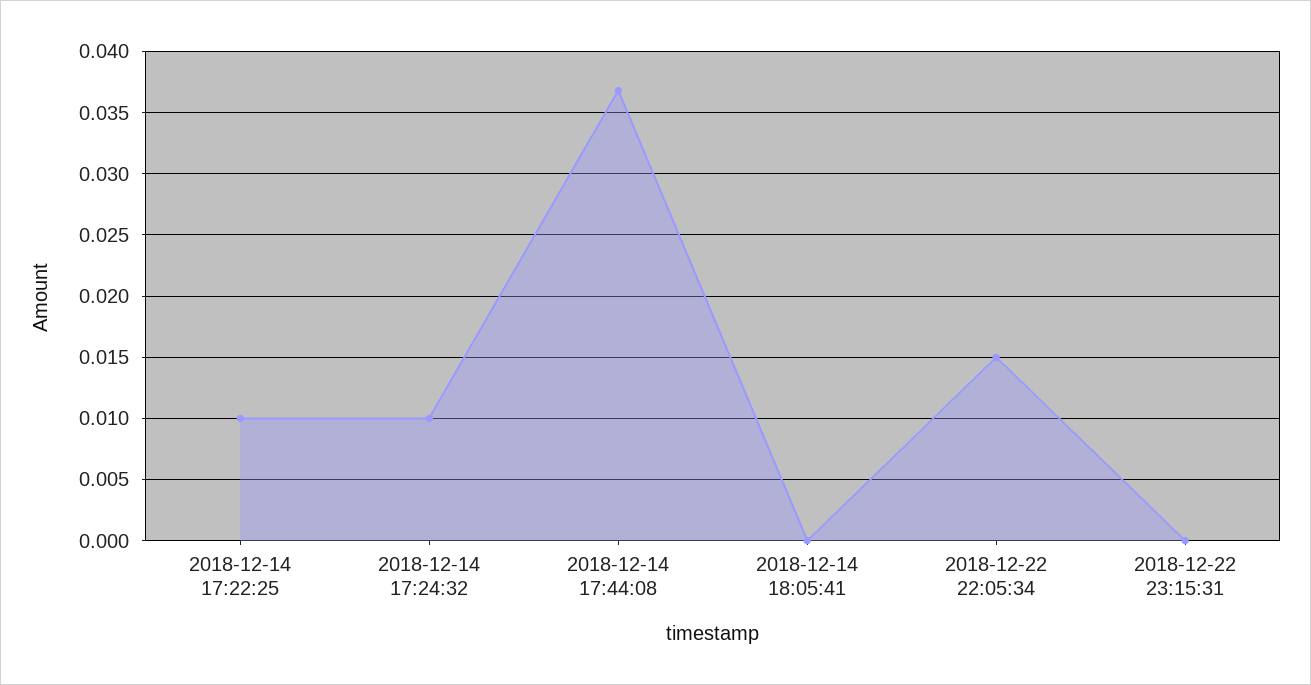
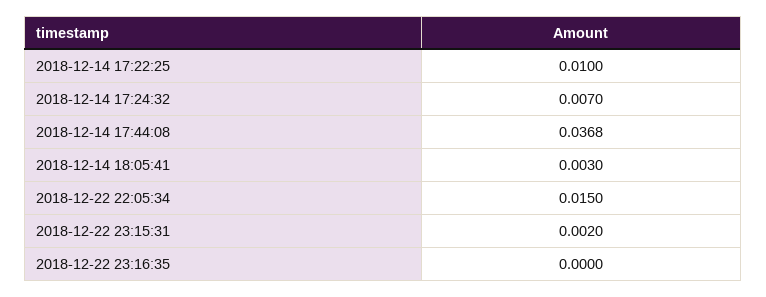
2018-12-14 17:24:32: 0.01 -> 0.007
2018-12-14 18:05:41: 0 -> 0.003
2018-12-22 23:15:31: 0 -> 0.002
2018-12-22 23:16:35: none -> 0

